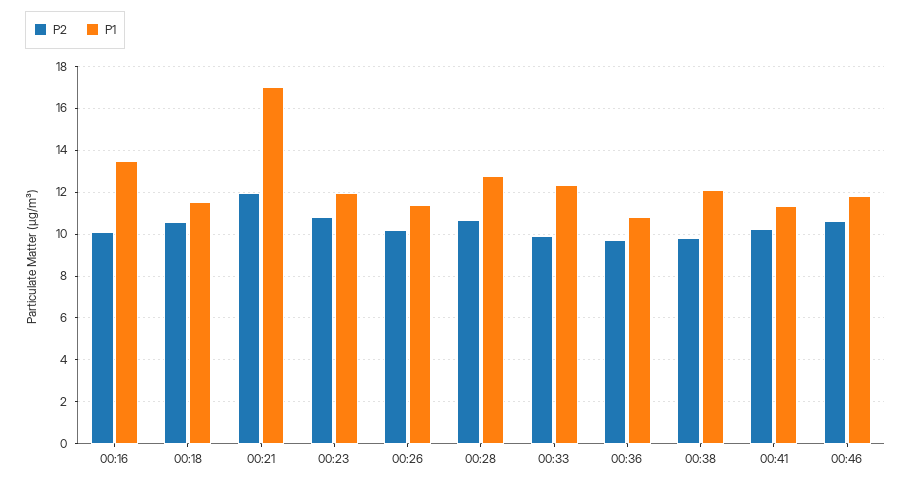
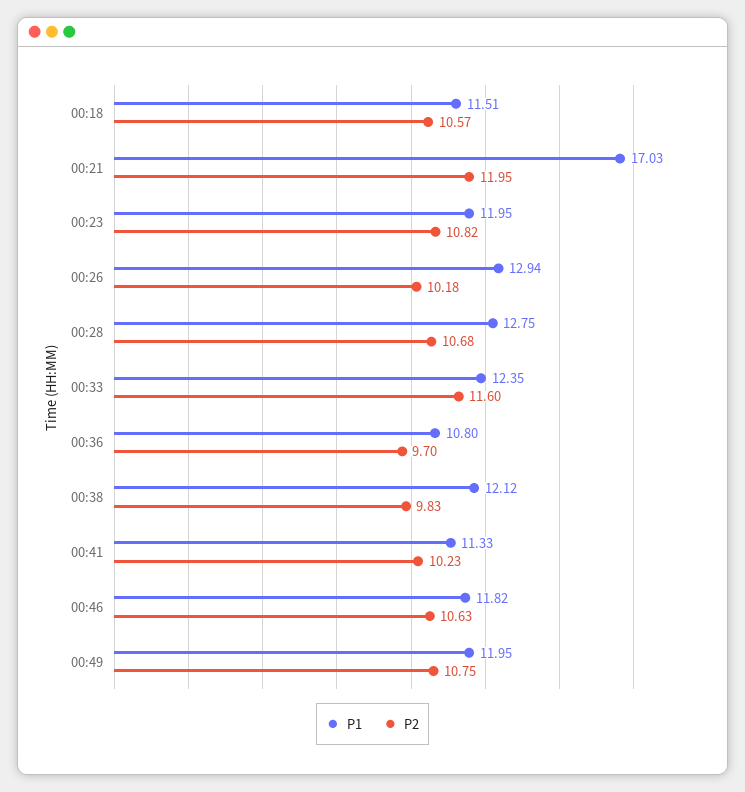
P2, 00:16: 10 -> none
P1, 00:16: 13.5 -> none
P1, 00:26: 11.5 -> 12.94
P2, 00:33: 10 -> 11.6
P1, 00:49: none -> 11.95
P2, 00:49: none -> 10.75

